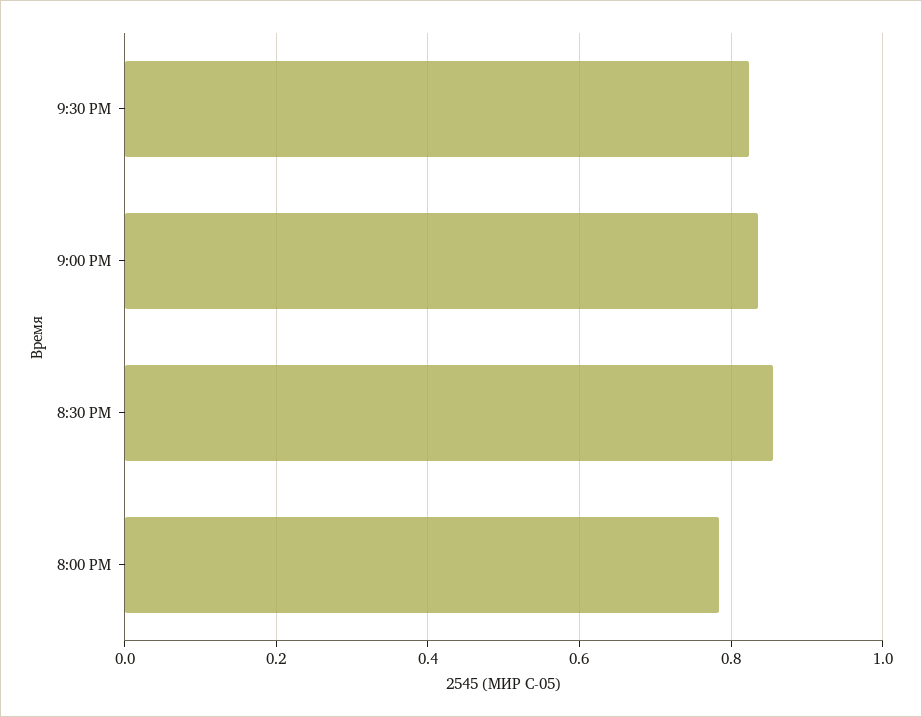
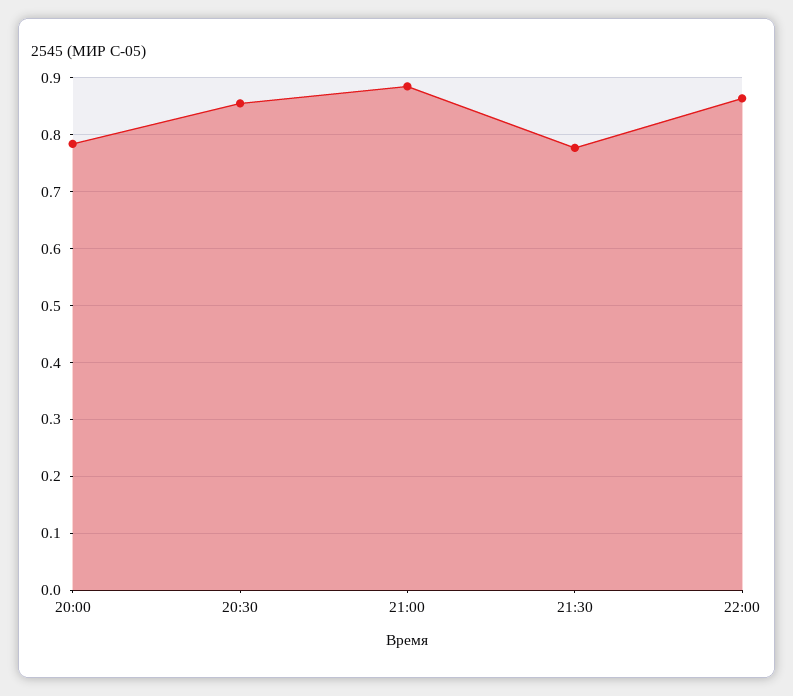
9:30 PM: 0.82 -> 0.78
9:00 PM: 0.84 -> 0.88
22:00: none -> 0.86

